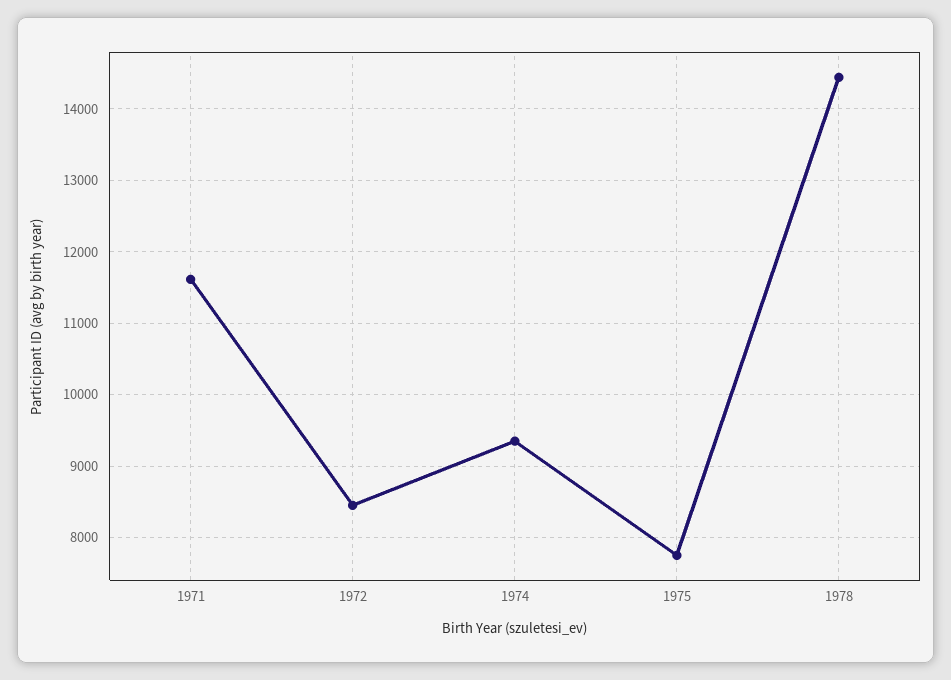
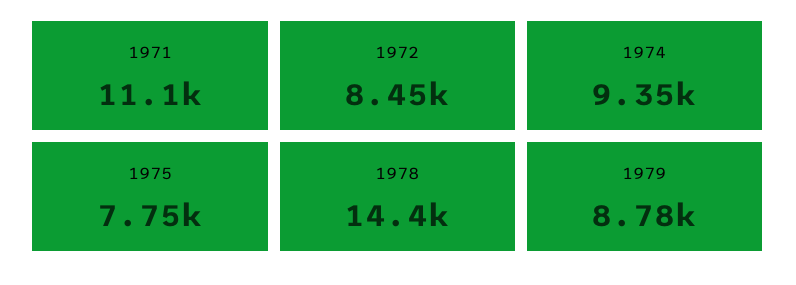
1971: 11600 -> 11100
1979: none -> 8780

